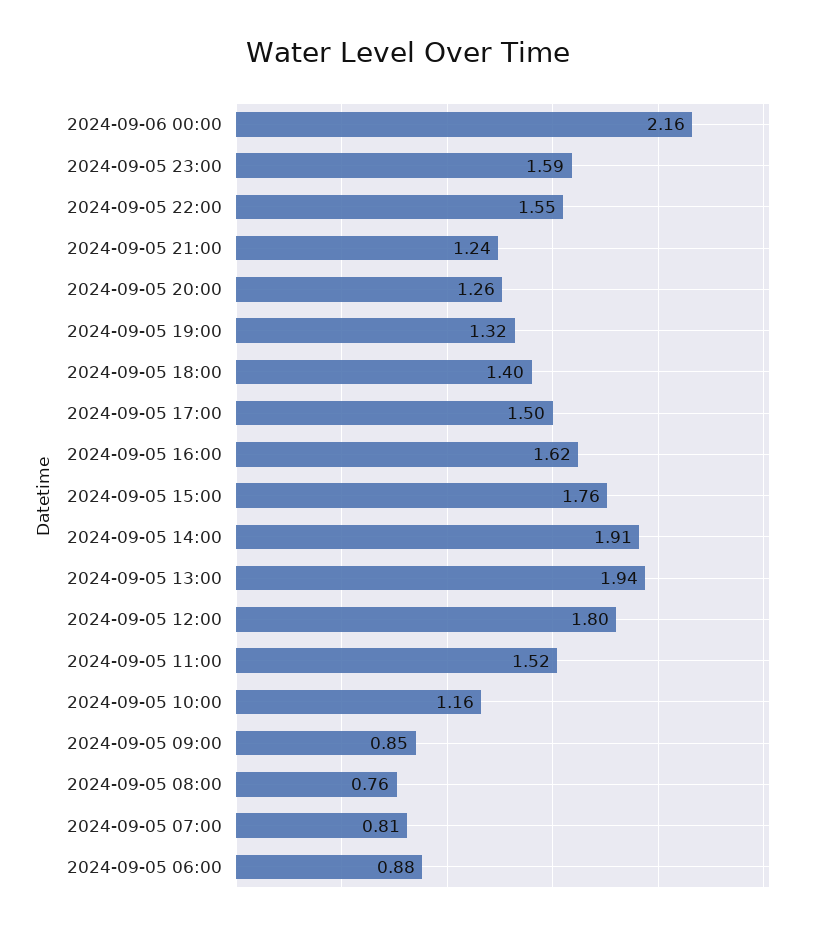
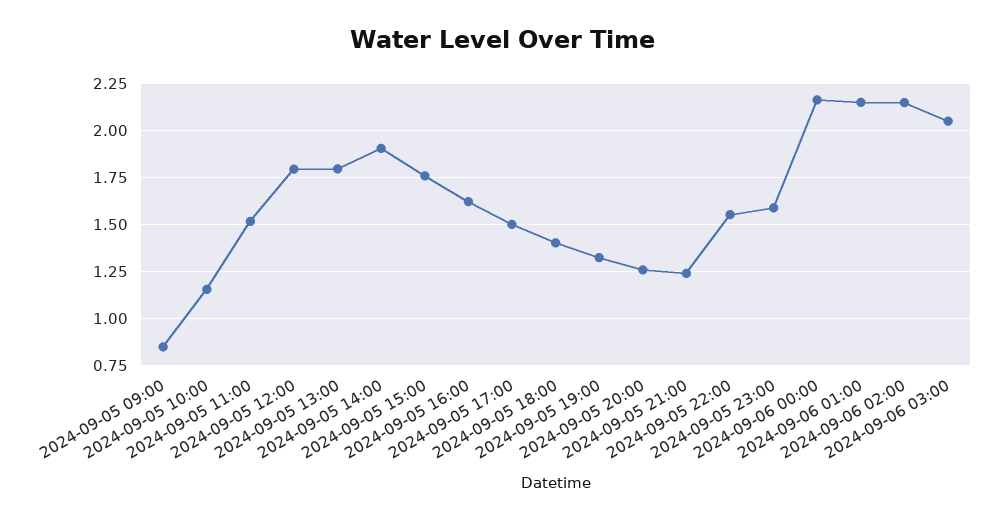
2024-09-05 13:00: 1.94 -> 1.8
2024-09-05 08:00: 0.76 -> none
2024-09-05 07:00: 0.81 -> none
2024-09-05 06:00: 0.88 -> none
2024-09-06 01:00: none -> 2.15
2024-09-06 02:00: none -> 2.15
2024-09-06 03:00: none -> 2.05

